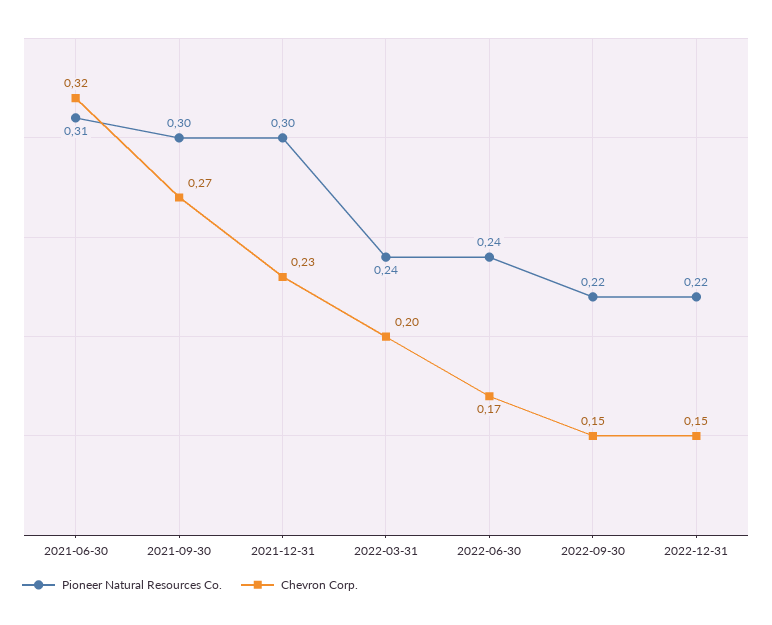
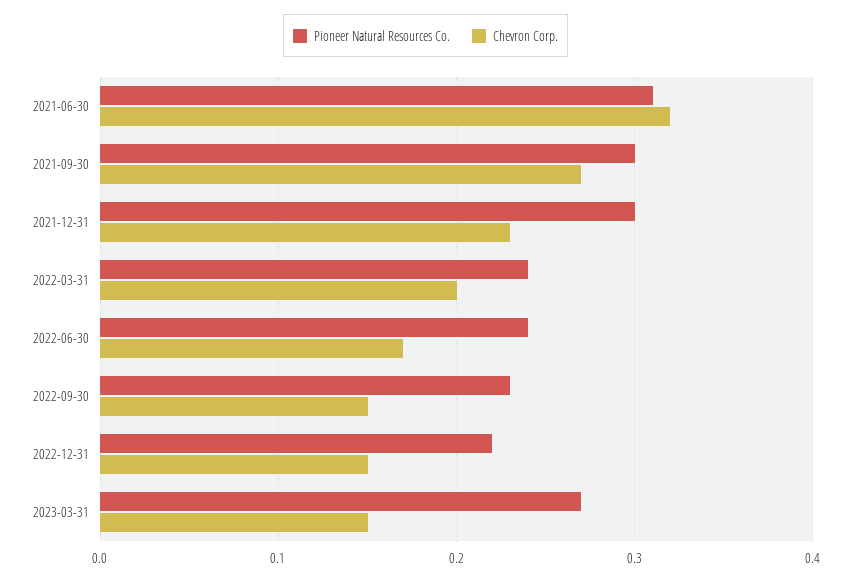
Pioneer Natural Resources Co., 2022-09-30: 0.22 -> 0.23
Pioneer Natural Resources Co., 2023-03-31: none -> 0.27
Chevron Corp., 2023-03-31: none -> 0.15

